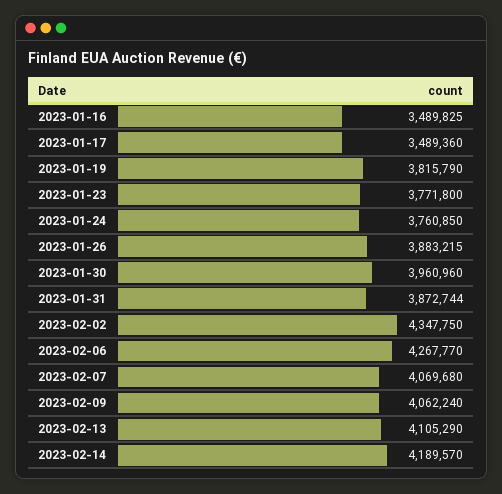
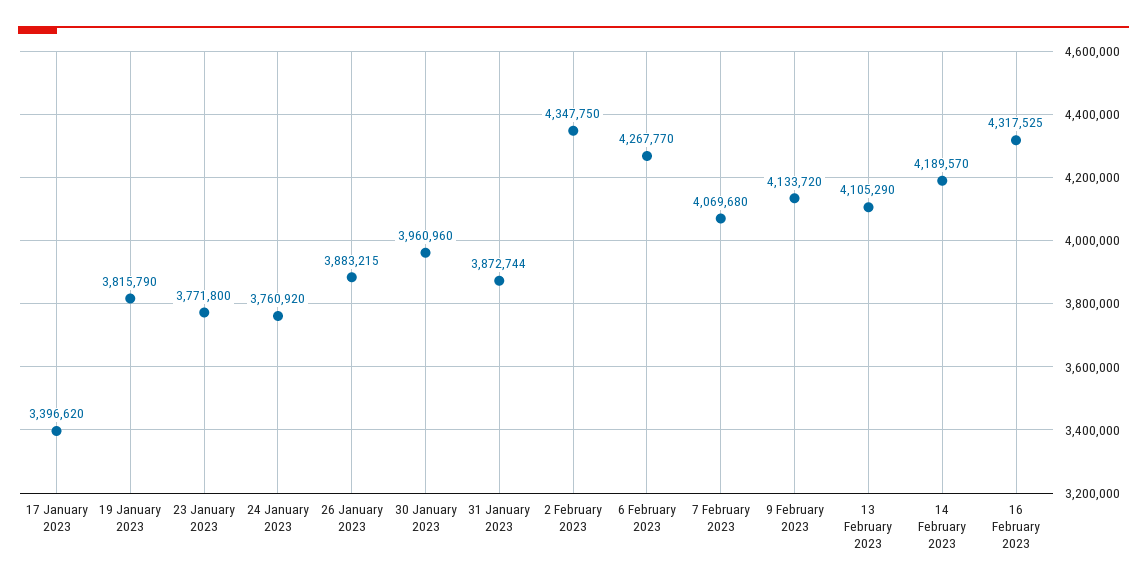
2023-01-16: 3489825 -> none
2023-01-17: 3489360 -> 3396620
2023-01-24: 3760850 -> 3760920
2023-02-09: 4062240 -> 4133720
16 February 2023: none -> 4317525

